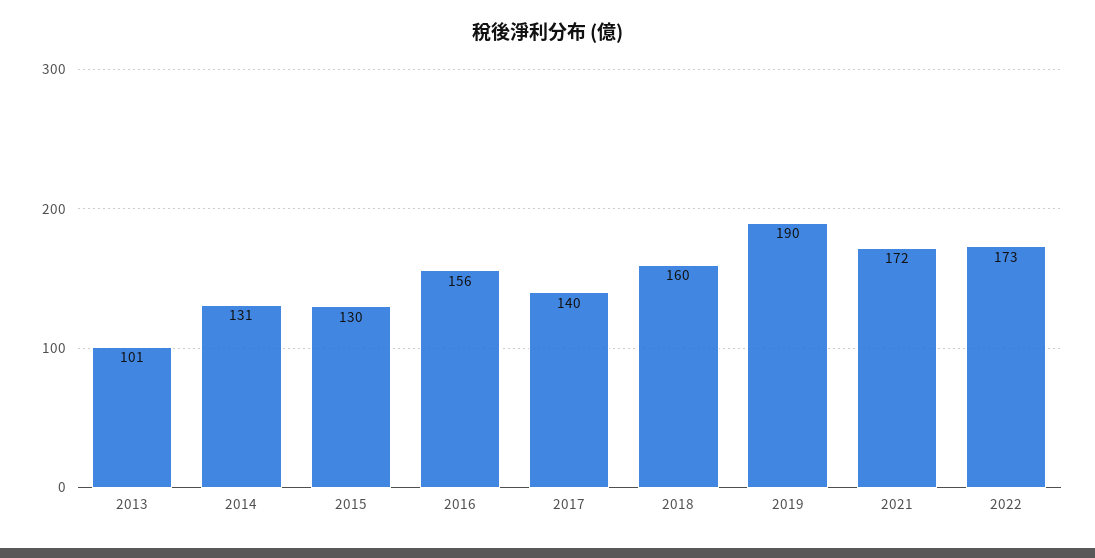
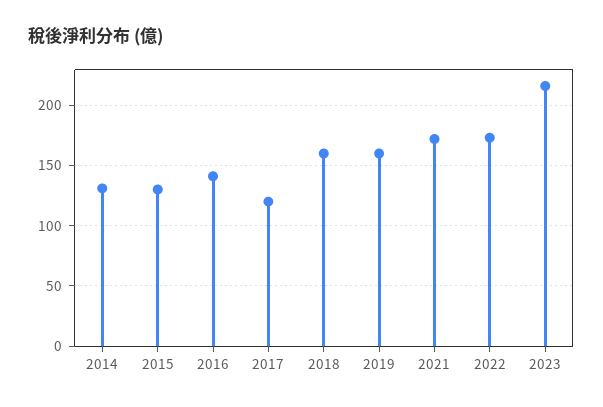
2013: 101 -> none
2016: 156 -> 140
2017: 140 -> 120
2019: 190 -> 160
2023: none -> 215

